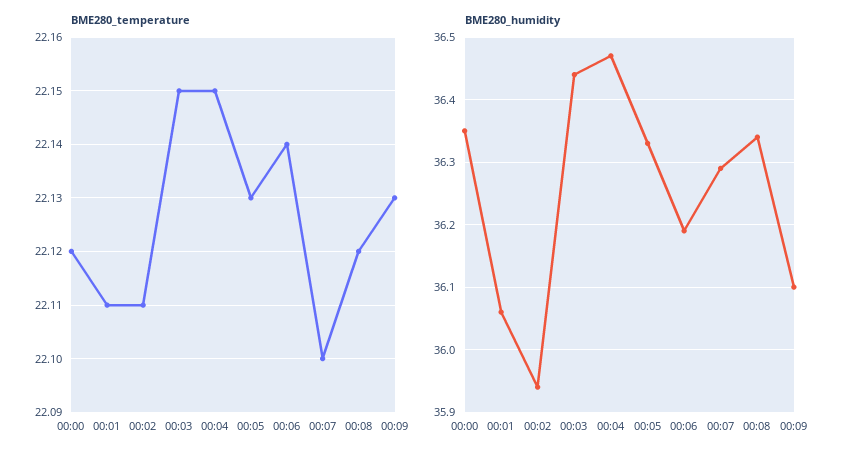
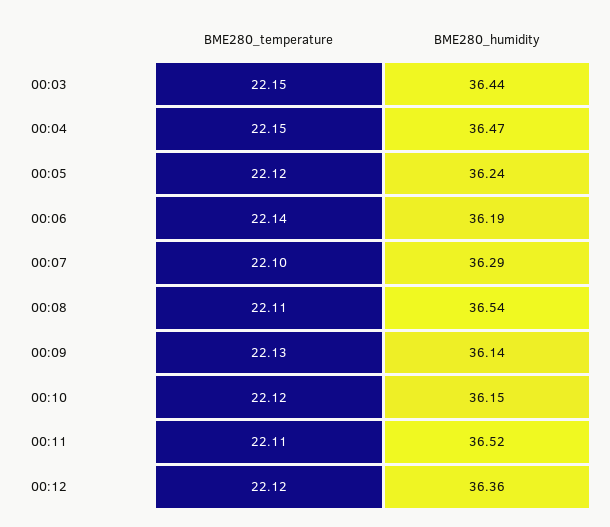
BME280_temperature, 00:00: 22.12 -> none
BME280_temperature, 00:01: 22.11 -> none
BME280_temperature, 00:02: 22.11 -> none
BME280_temperature, 00:05: 22.13 -> 22.12
BME280_temperature, 00:08: 22.12 -> 22.11
BME280_humidity, 00:00: 36.35 -> none
BME280_humidity, 00:01: 36.06 -> none
BME280_humidity, 00:02: 35.94 -> none
BME280_humidity, 00:05: 36.33 -> 36.24
BME280_humidity, 00:08: 36.34 -> 36.54
BME280_humidity, 00:09: 36.1 -> 36.14
BME280_temperature, 00:10: none -> 22.12
BME280_humidity, 00:10: none -> 36.15
BME280_temperature, 00:11: none -> 22.11
BME280_humidity, 00:11: none -> 36.52
BME280_temperature, 00:12: none -> 22.12
BME280_humidity, 00:12: none -> 36.36

